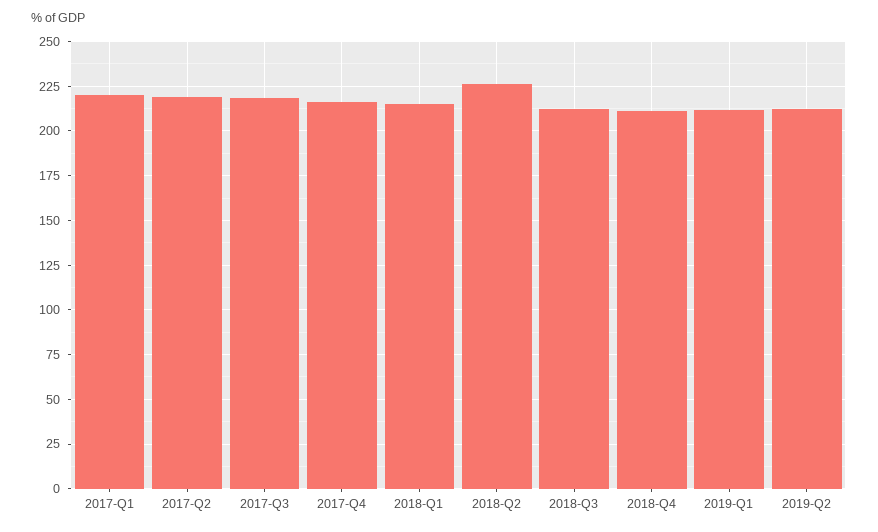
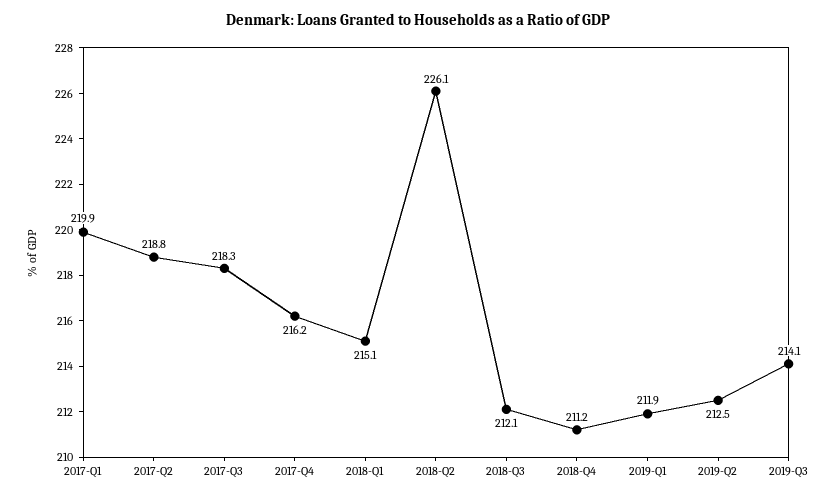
2019-Q3: none -> 214.1

